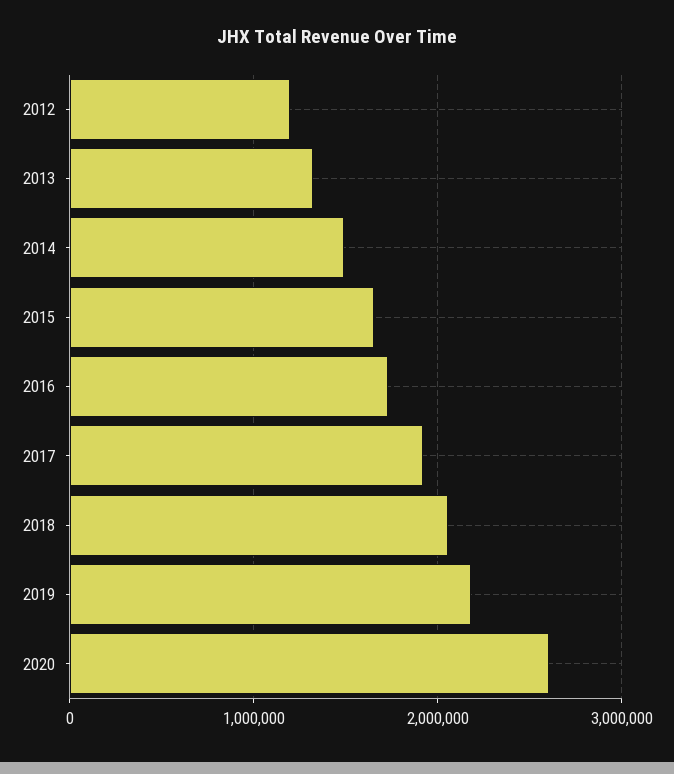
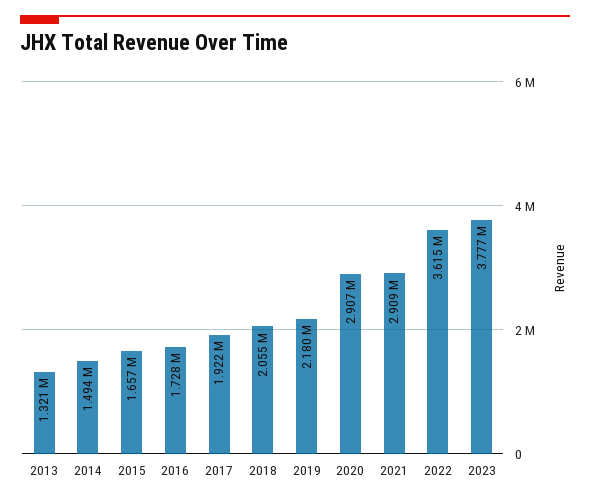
2012: 1200000 -> none
2020: 2600000 -> 2907000
2021: none -> 2909000
2022: none -> 3615000
2023: none -> 3777000

